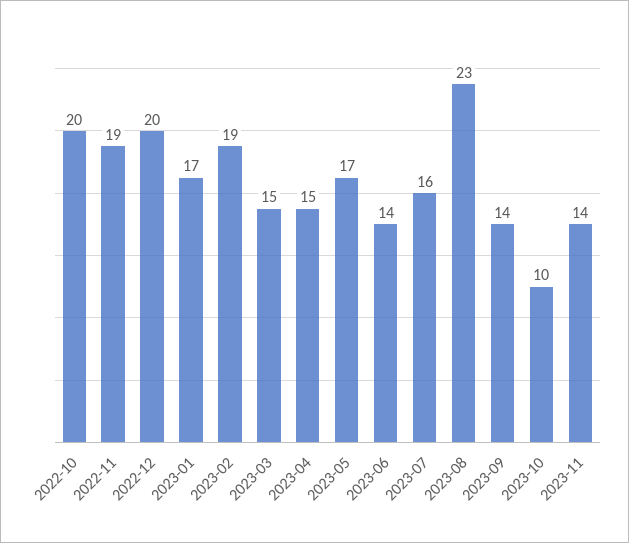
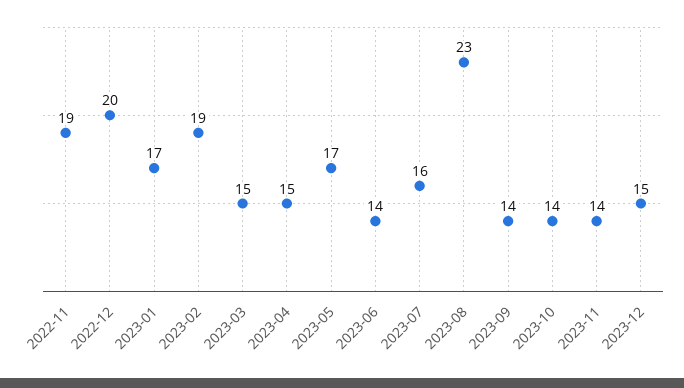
2022-10: 20 -> none
2023-10: 10 -> 14
2023-12: none -> 15

